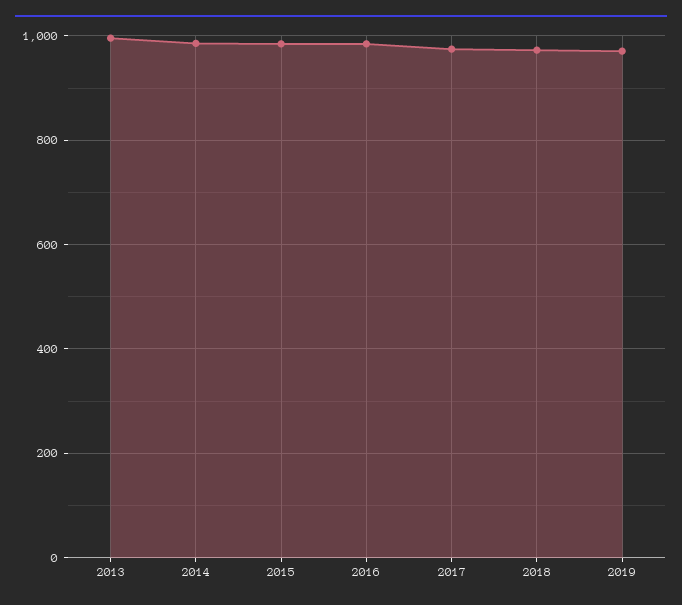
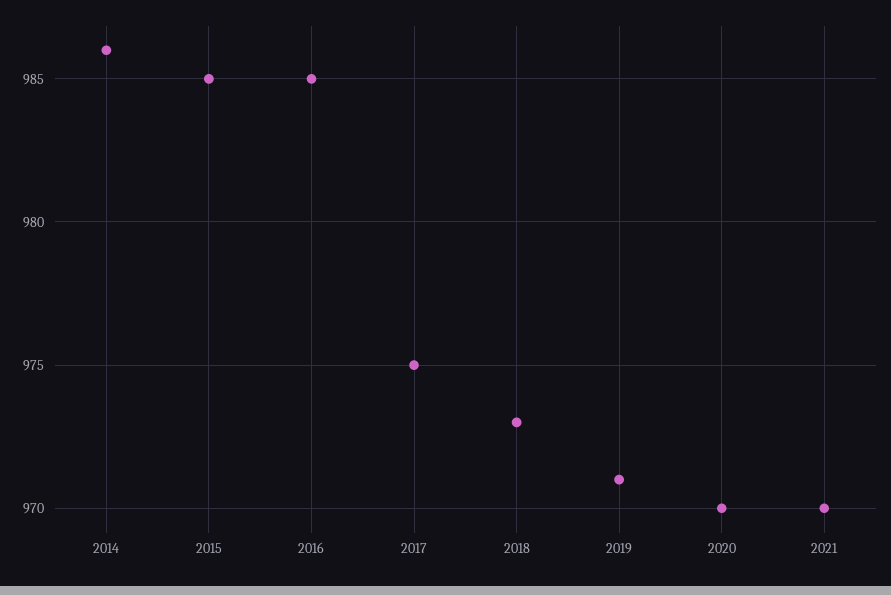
2013: 1000 -> none
2020: none -> 970
2021: none -> 970

